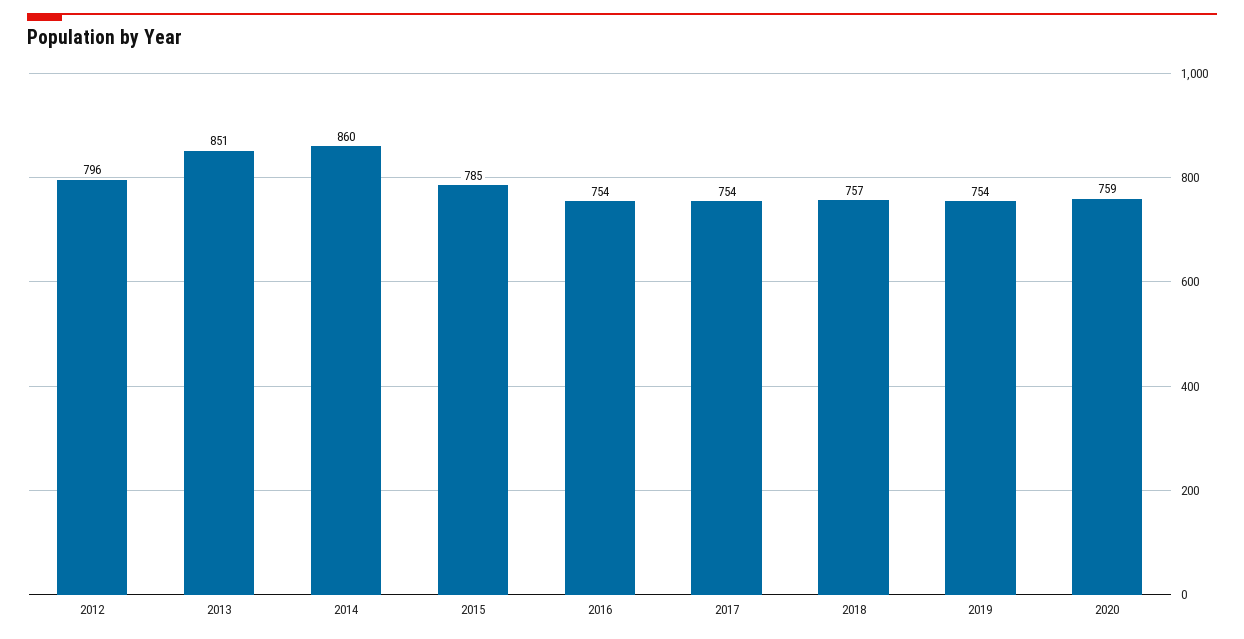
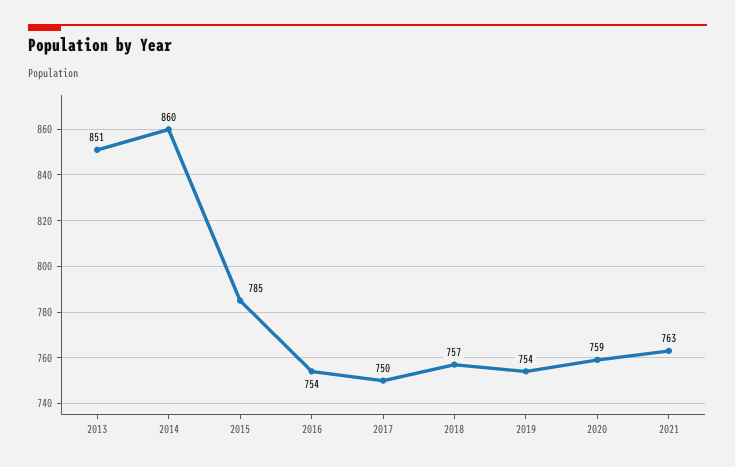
2012: 796 -> none
2017: 754 -> 750
2021: none -> 763

